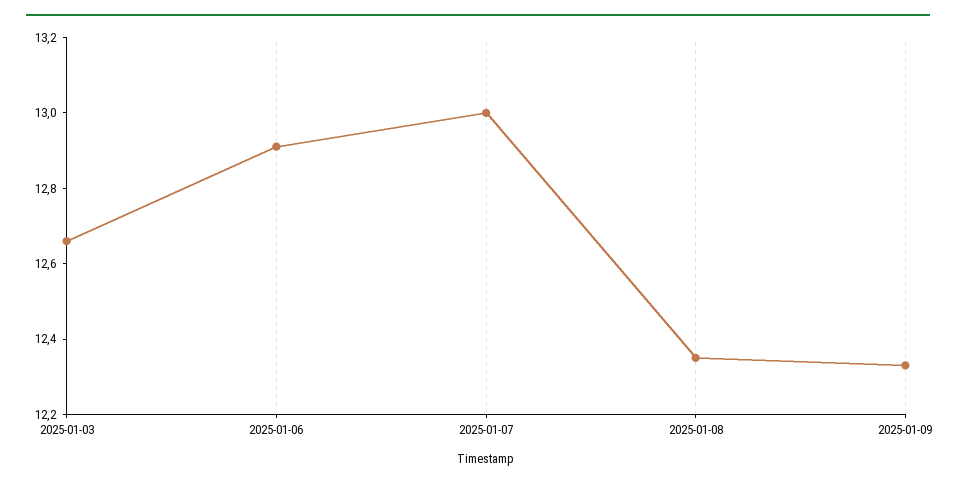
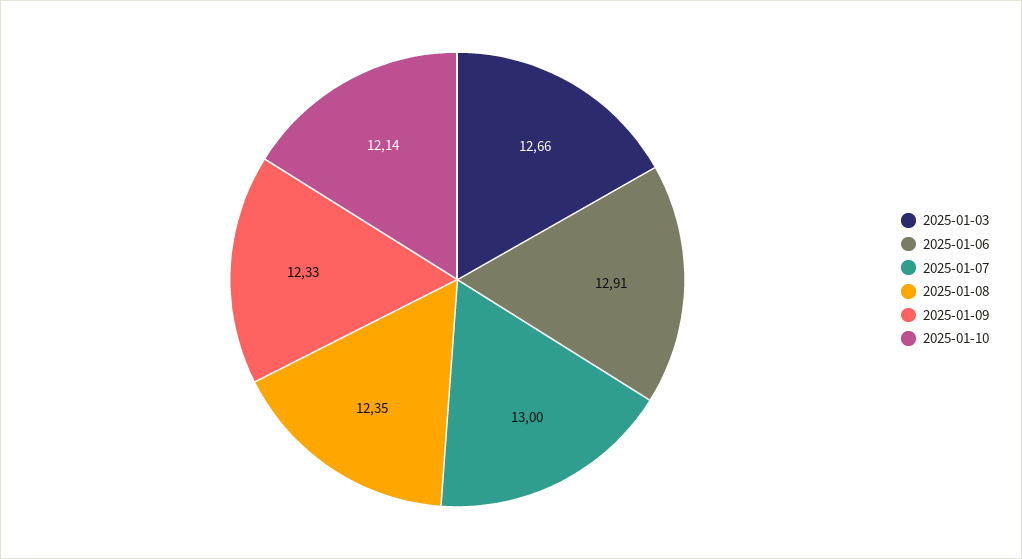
2025-01-10: none -> 12.14

